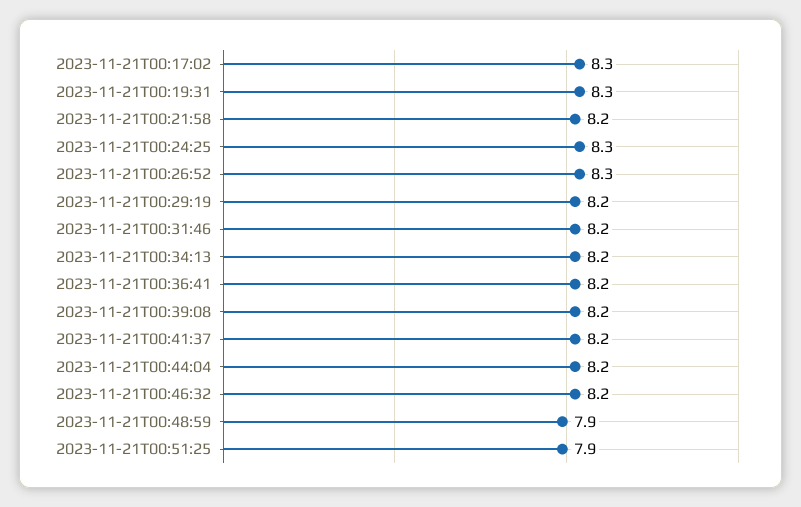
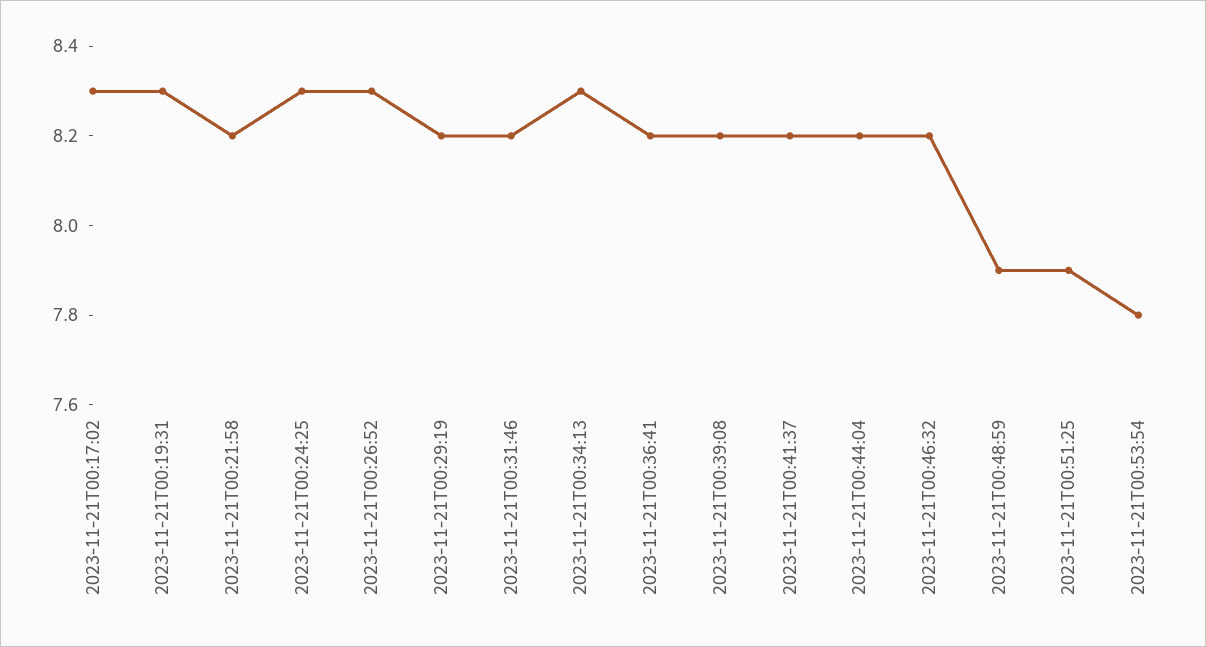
2023-11-21T00:34:13: 8.2 -> 8.3
2023-11-21T00:53:54: none -> 7.8

